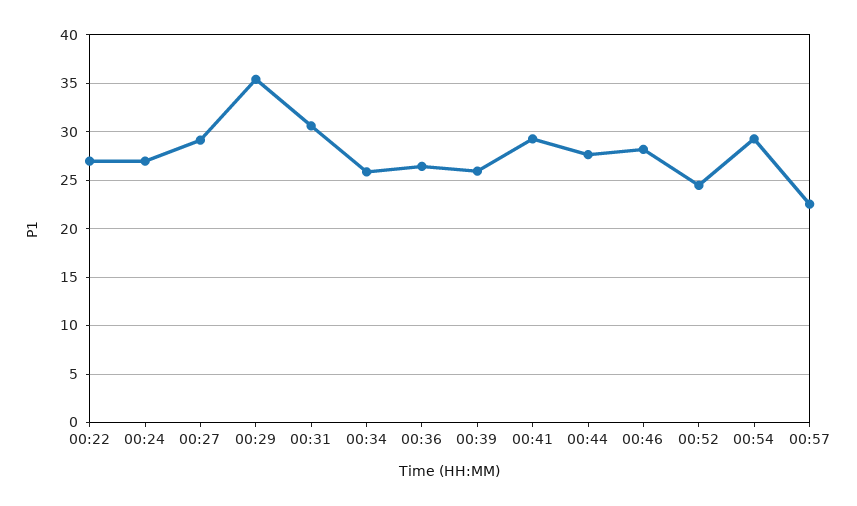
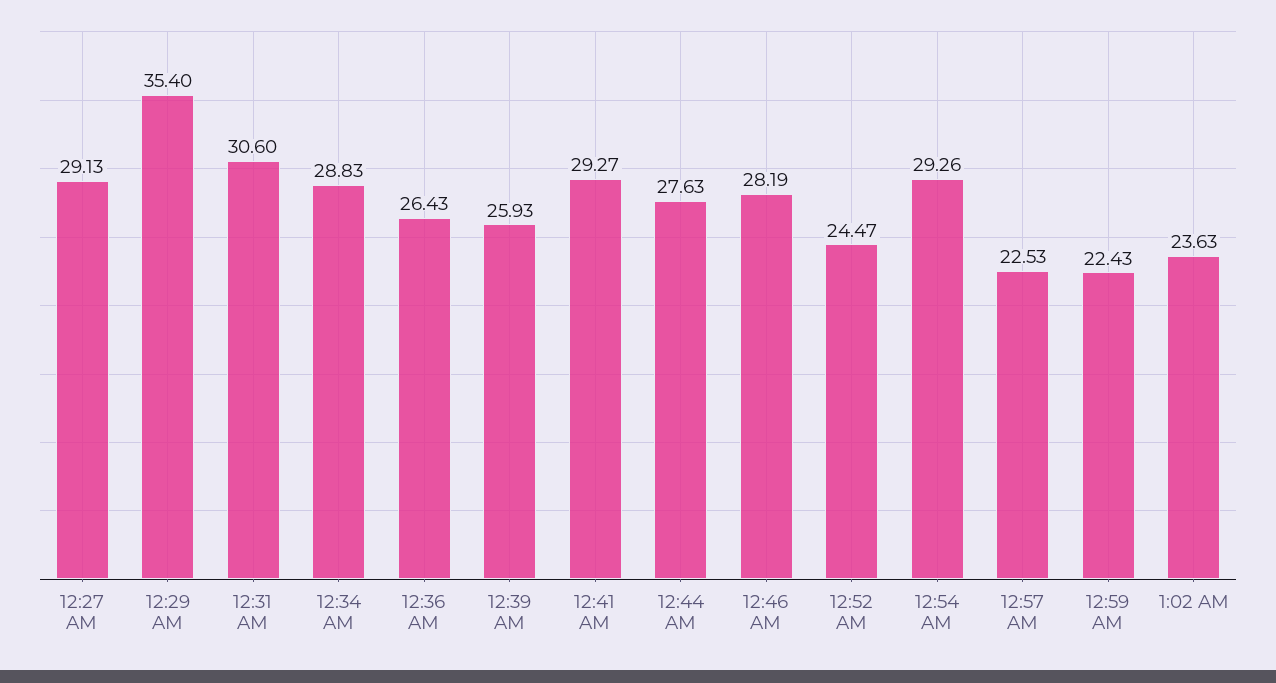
00:22: 27 -> none
00:24: 27 -> none
00:34: 26 -> 28.83
12:59 AM: none -> 22.43
1:02 AM: none -> 23.63

